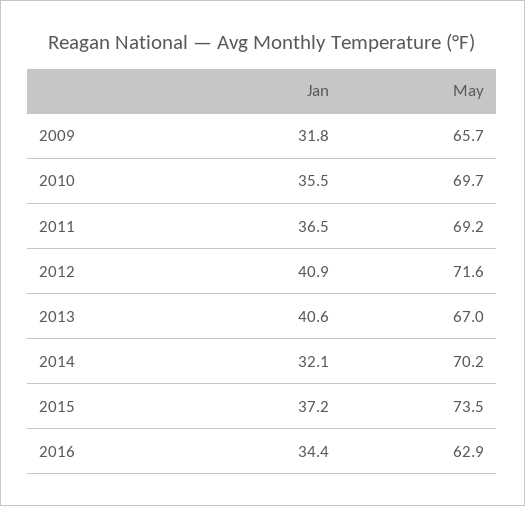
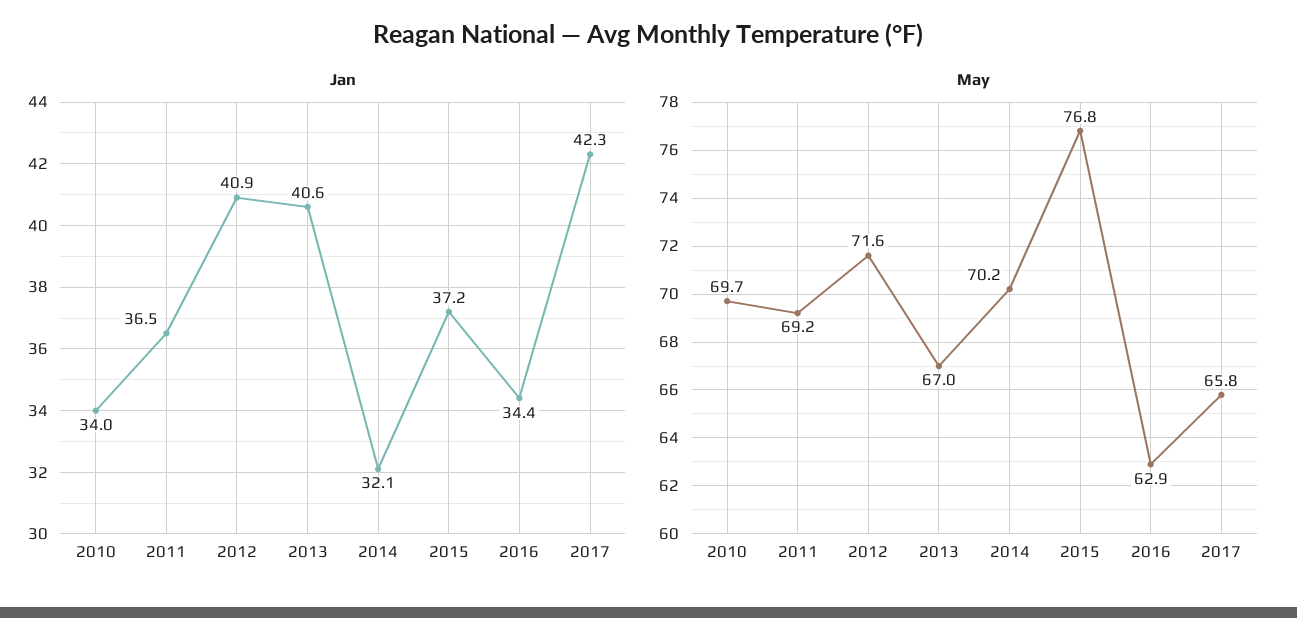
Jan, 2009: 31.8 -> none
May, 2009: 65.7 -> none
Jan, 2010: 35.5 -> 34
May, 2015: 73.5 -> 76.8
Jan, 2017: none -> 42.3
May, 2017: none -> 65.8

